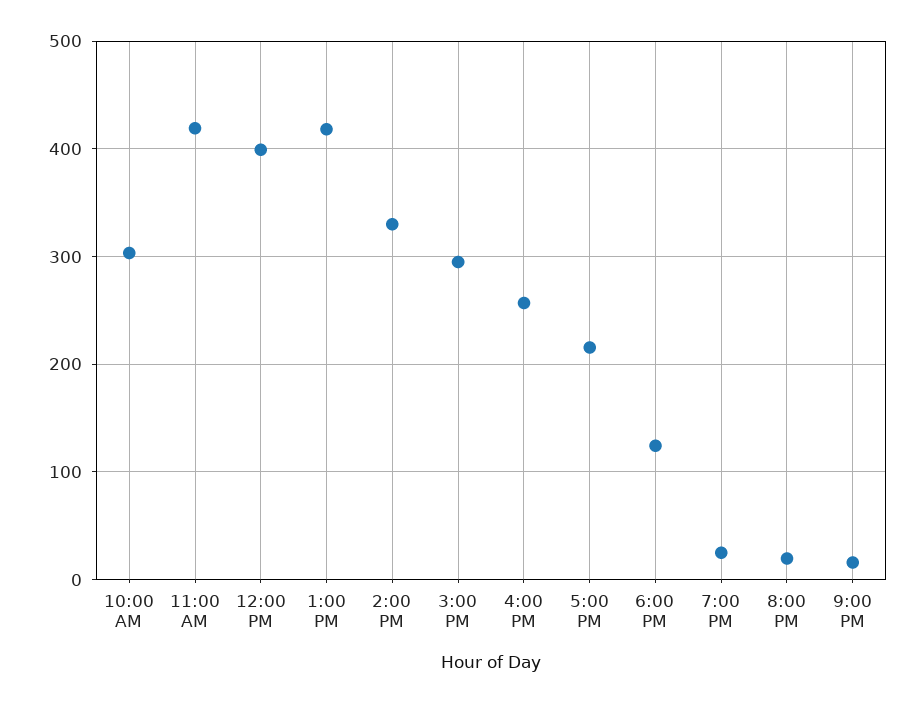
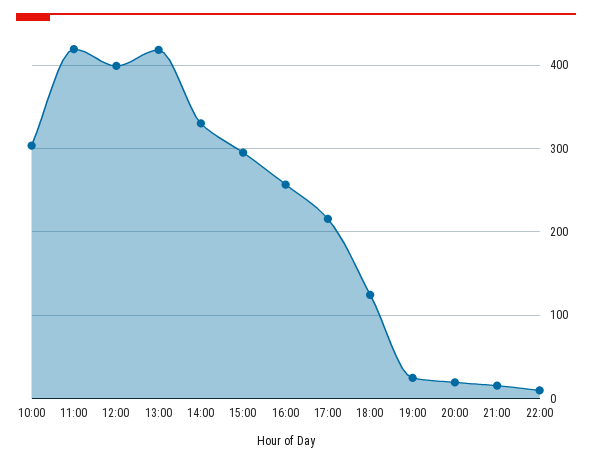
22:00: none -> 10

